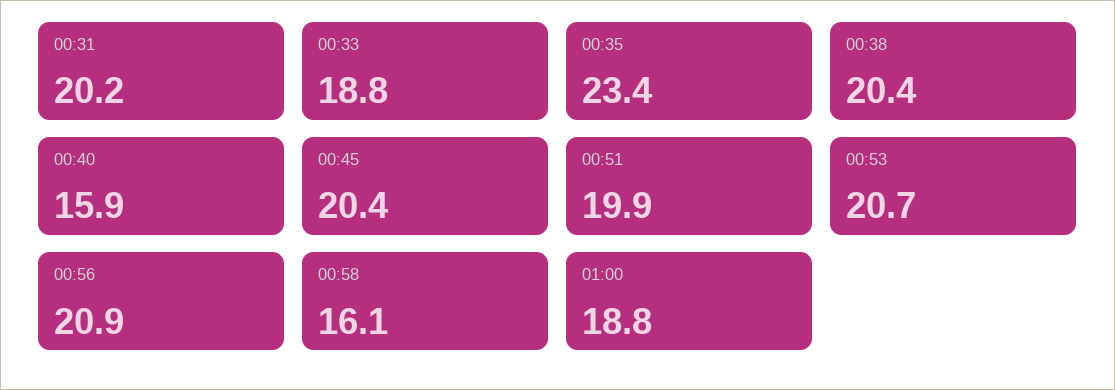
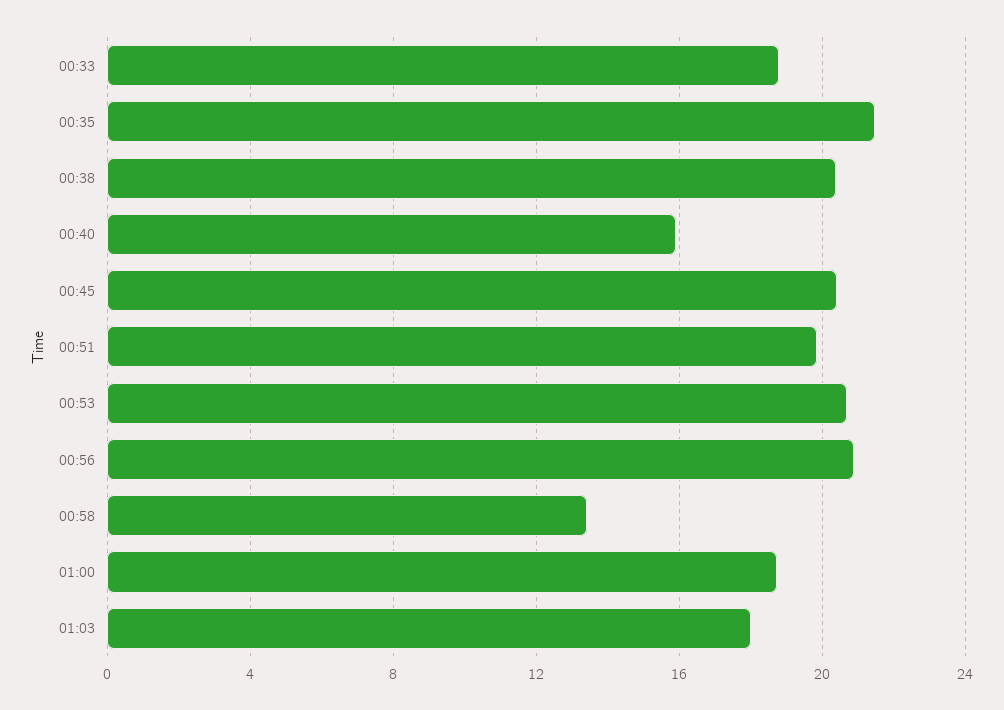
00:31: 20.2 -> none
00:35: 23.4 -> 21.5
00:58: 16.1 -> 13.5
01:03: none -> 18

